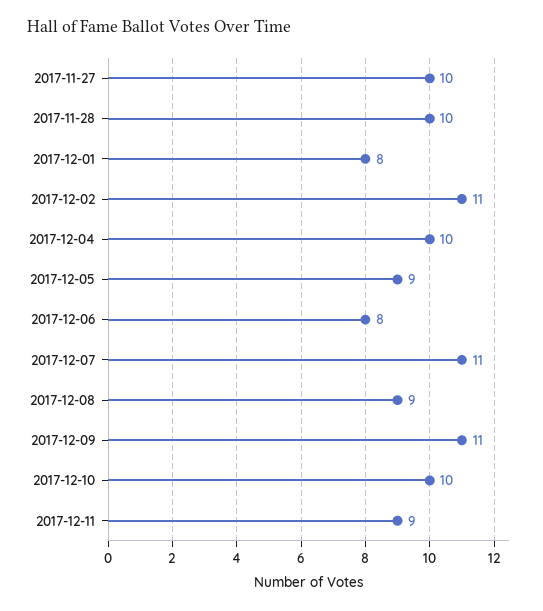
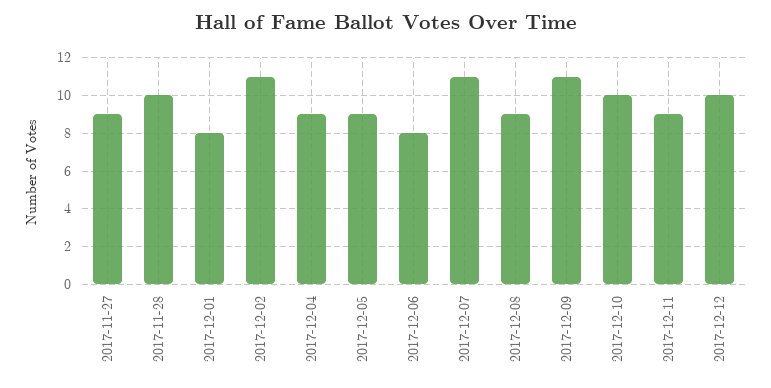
2017-11-27: 10 -> 9
2017-12-04: 10 -> 9
2017-12-12: none -> 10

